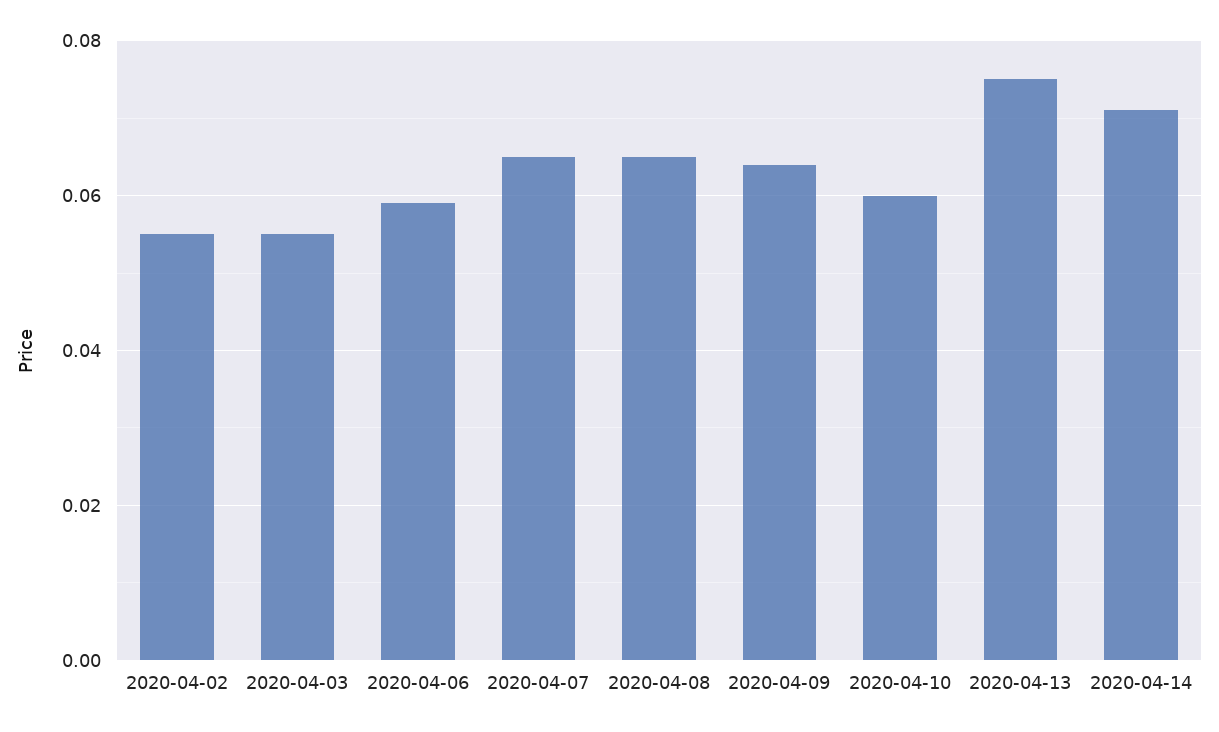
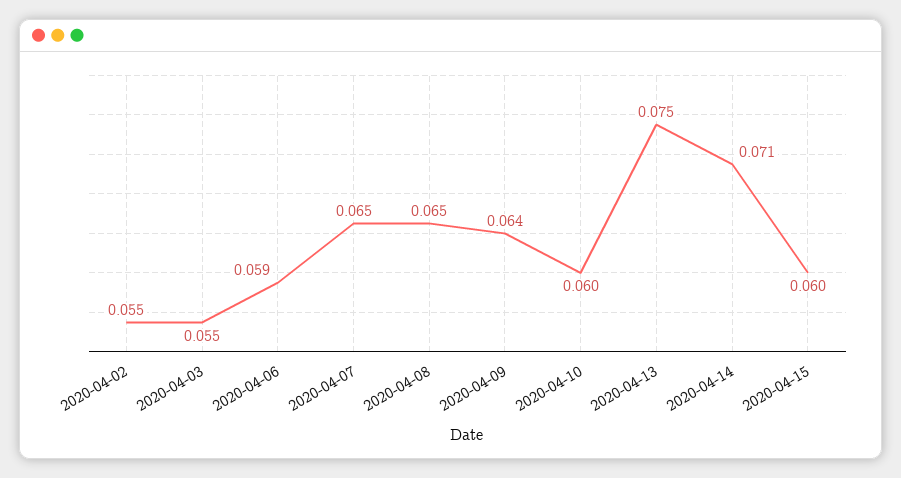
2020-04-15: none -> 0.06

